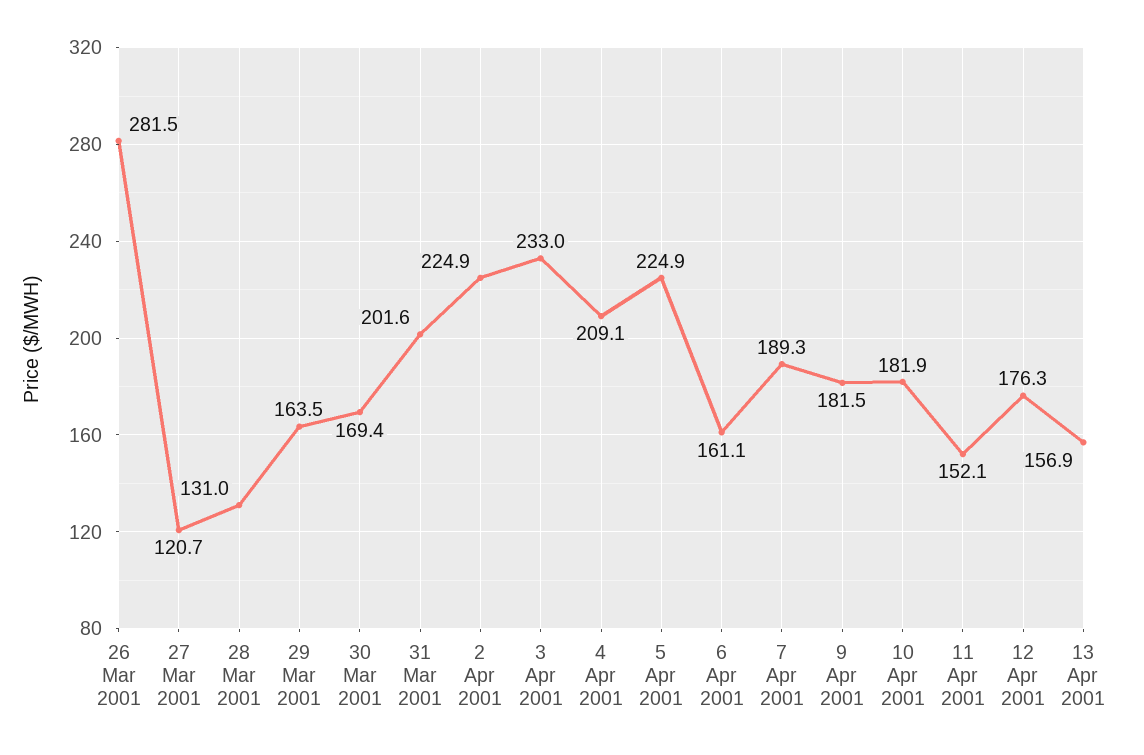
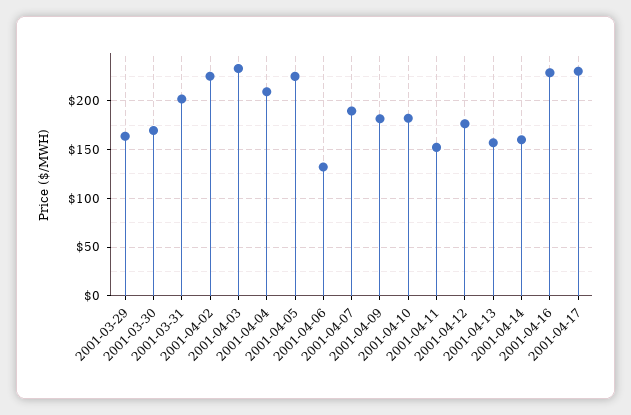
26 Mar 2001: 281.5 -> none
27 Mar 2001: 120.7 -> none
28 Mar 2001: 131 -> none
6 Apr 2001: 161.1 -> 130
2001-04-14: none -> 160
2001-04-16: none -> 230
2001-04-17: none -> 230

